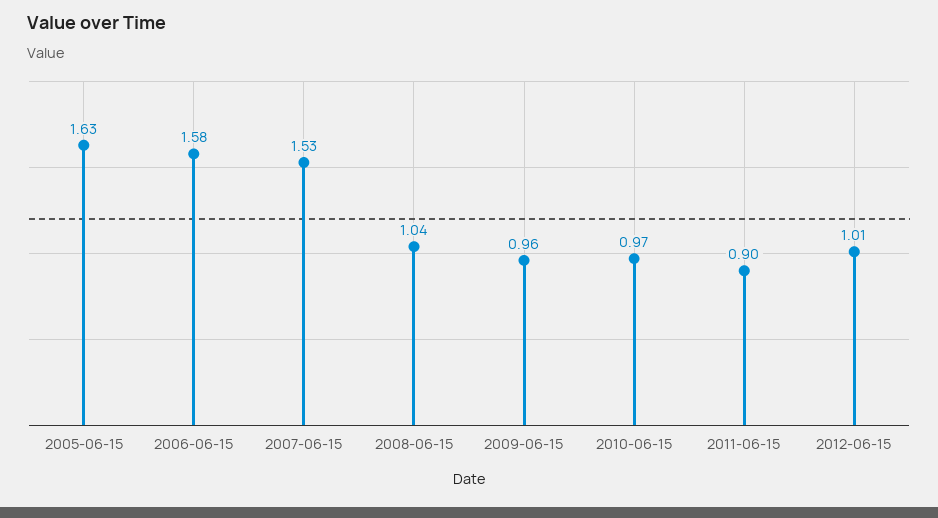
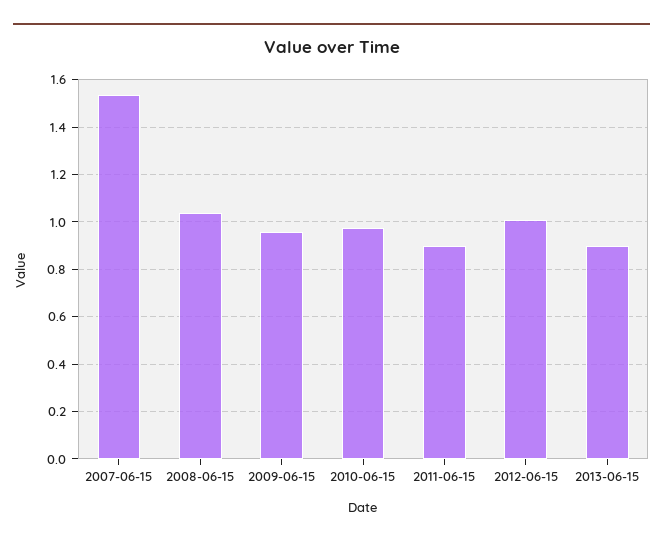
2005-06-15: 1.63 -> none
2006-06-15: 1.58 -> none
2013-06-15: none -> 0.9

